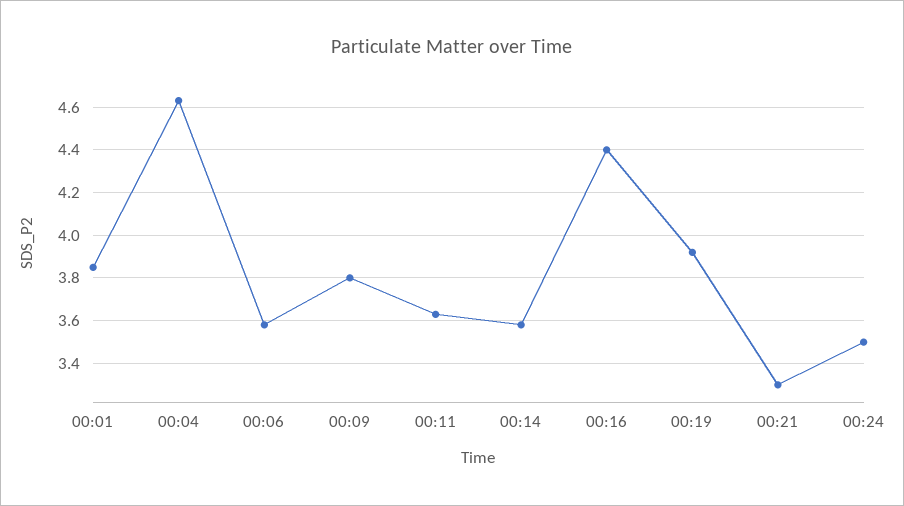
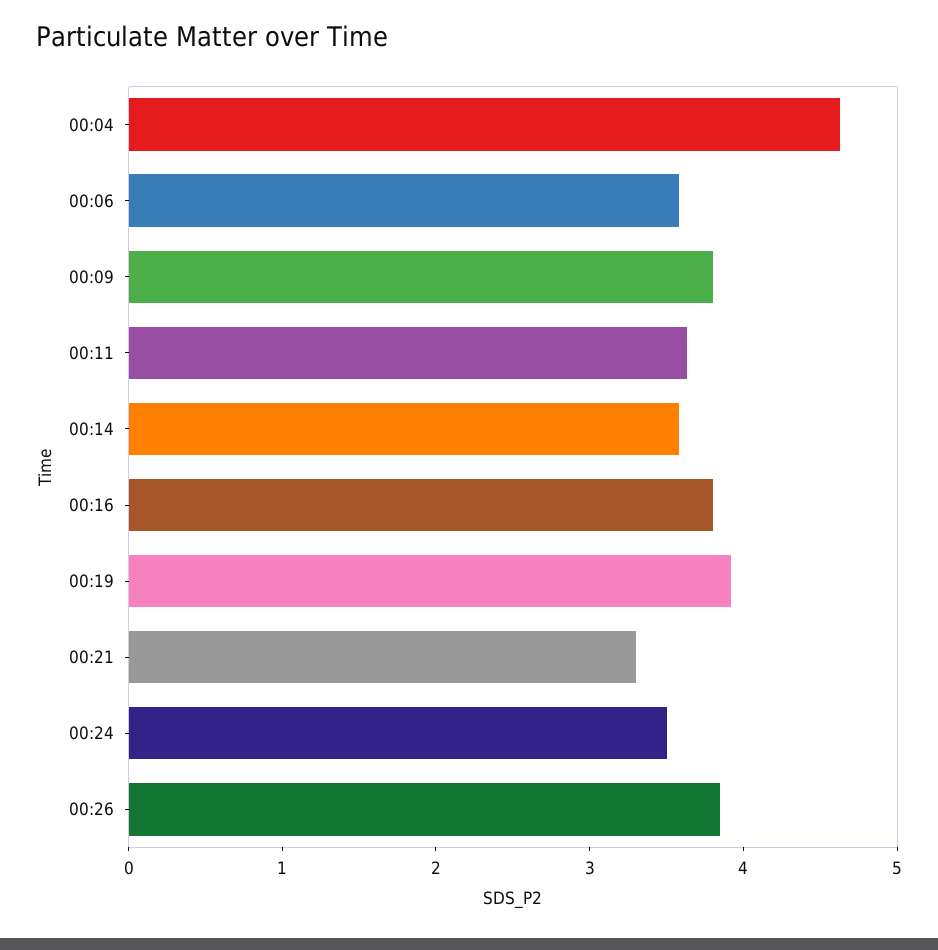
00:01: 3.85 -> none
00:16: 4.4 -> 3.8
00:26: none -> 3.8

